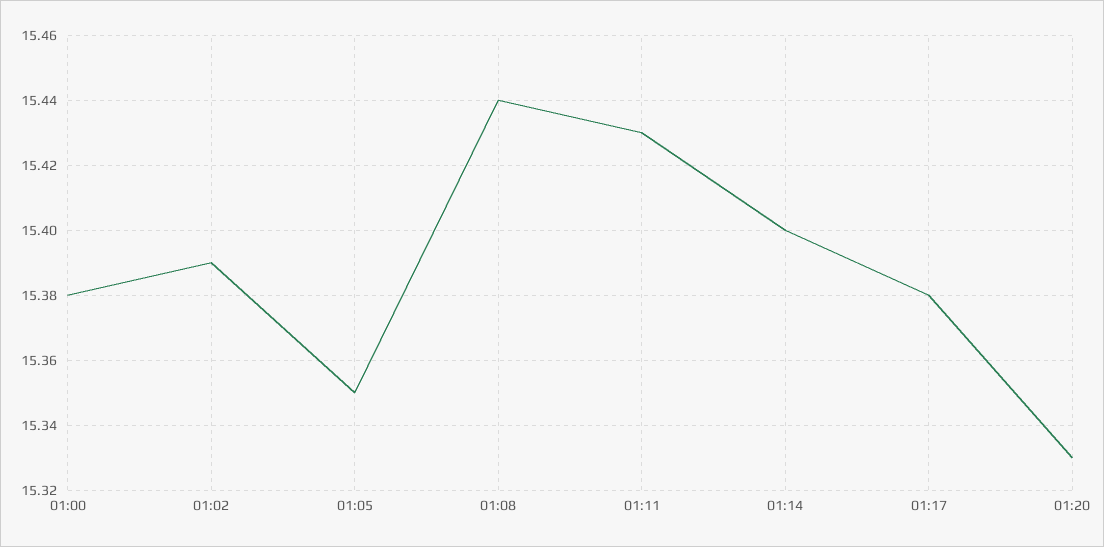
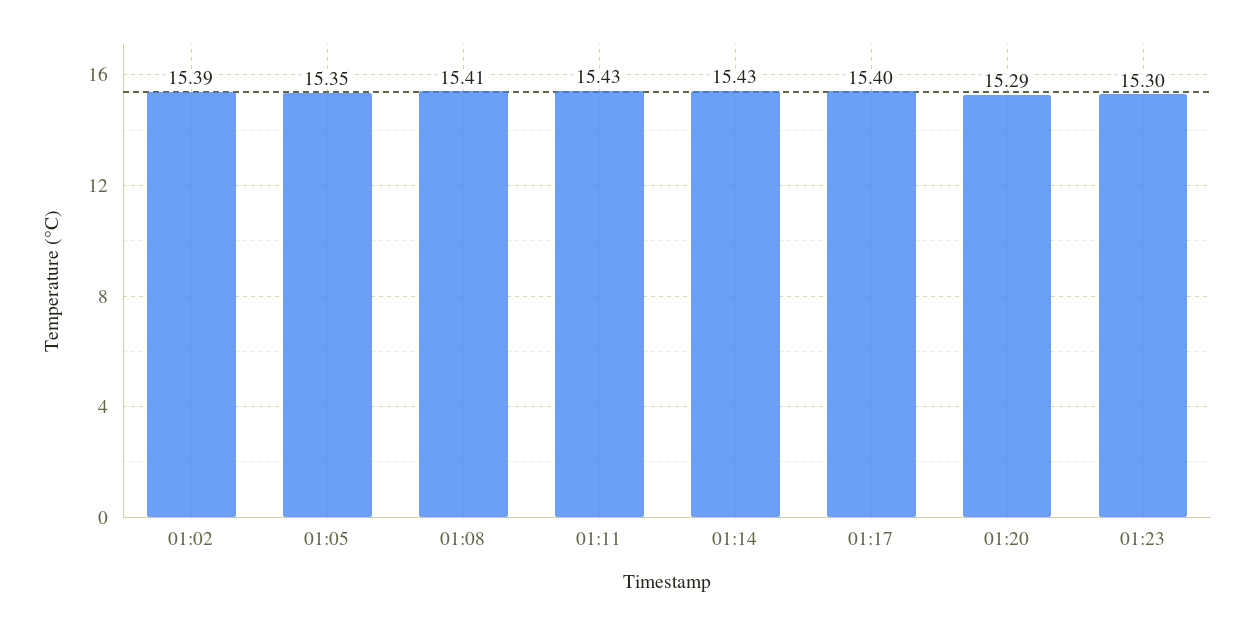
01:00: 15.38 -> none
01:08: 15.44 -> 15.41
01:14: 15.4 -> 15.43
01:17: 15.38 -> 15.4
01:20: 15.33 -> 15.29
01:23: none -> 15.3

